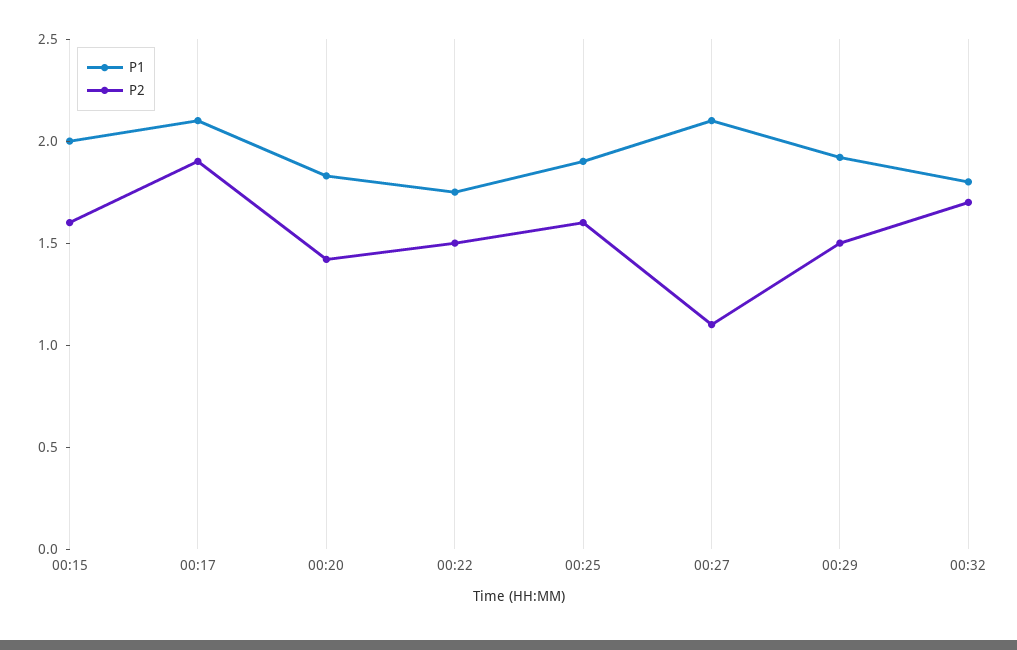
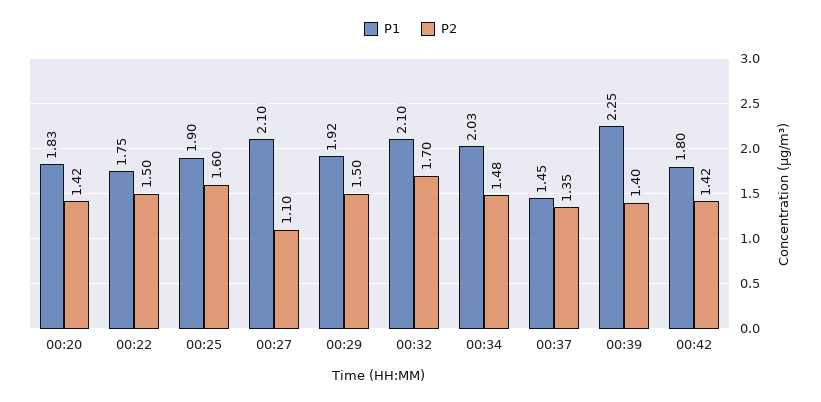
P1, 00:15: 2 -> none
P2, 00:15: 1.6 -> none
P1, 00:17: 2.1 -> none
P2, 00:17: 1.9 -> none
P1, 00:32: 1.8 -> 2.1
P1, 00:34: none -> 2.03
P2, 00:34: none -> 1.48
P1, 00:37: none -> 1.45
P2, 00:37: none -> 1.35
P1, 00:39: none -> 2.25
P2, 00:39: none -> 1.4
P1, 00:42: none -> 1.8
P2, 00:42: none -> 1.42

